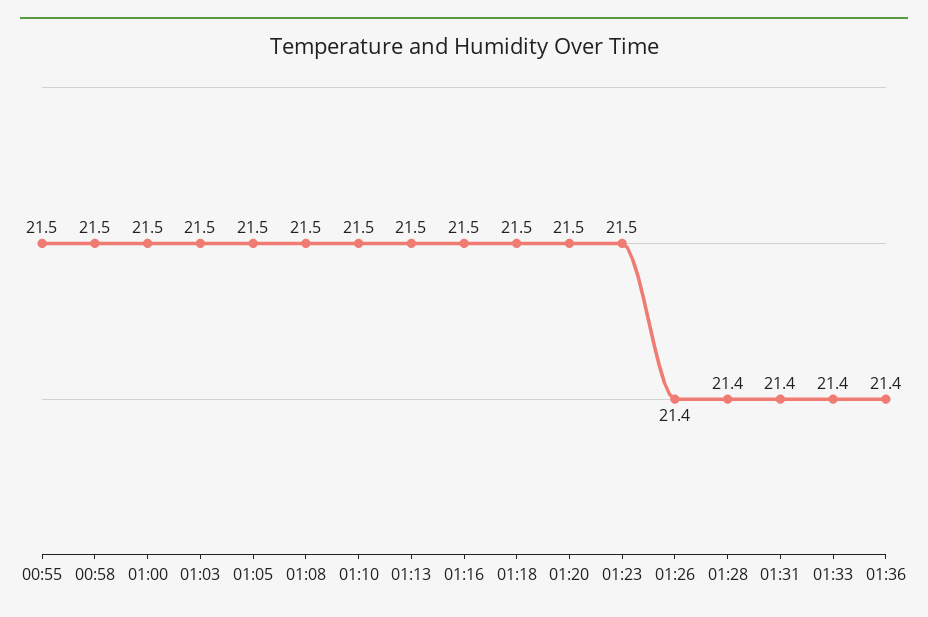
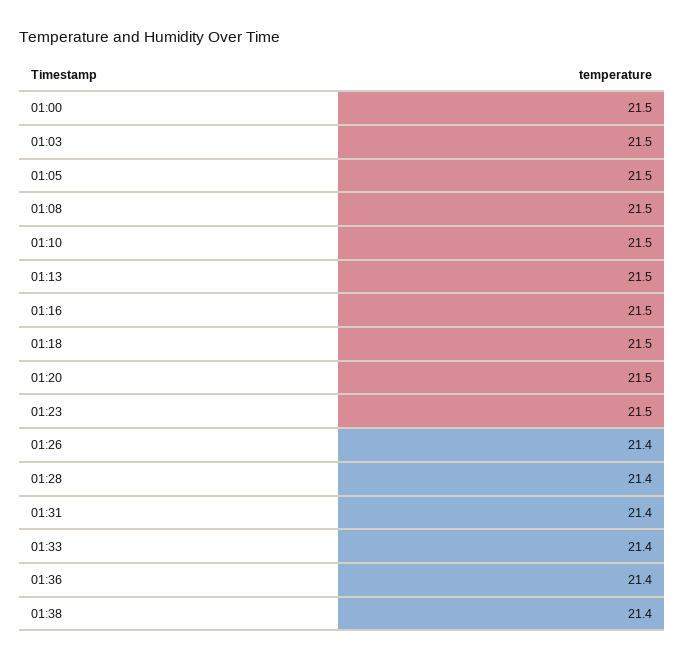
00:55: 21.5 -> none
00:58: 21.5 -> none
01:38: none -> 21.4

